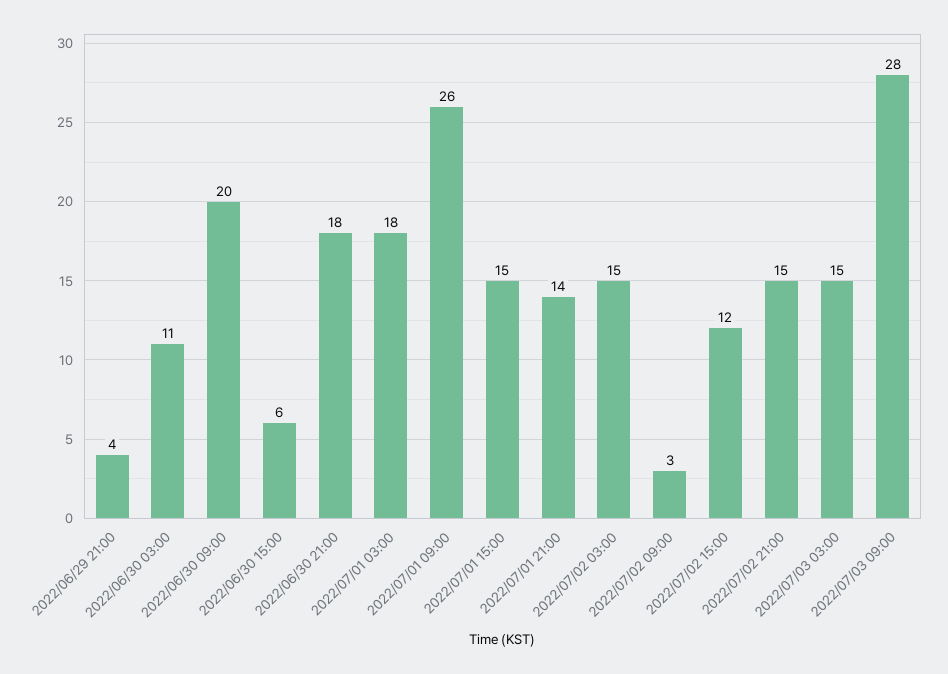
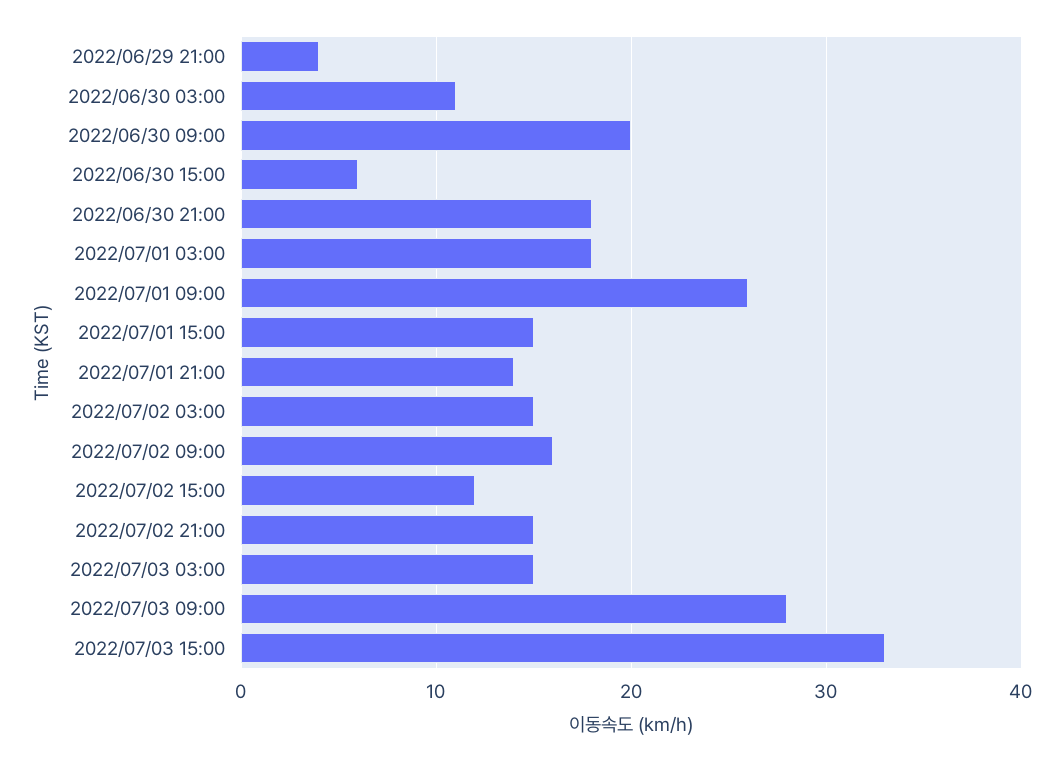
2022/07/02 09:00: 3 -> 16
2022/07/03 15:00: none -> 33

